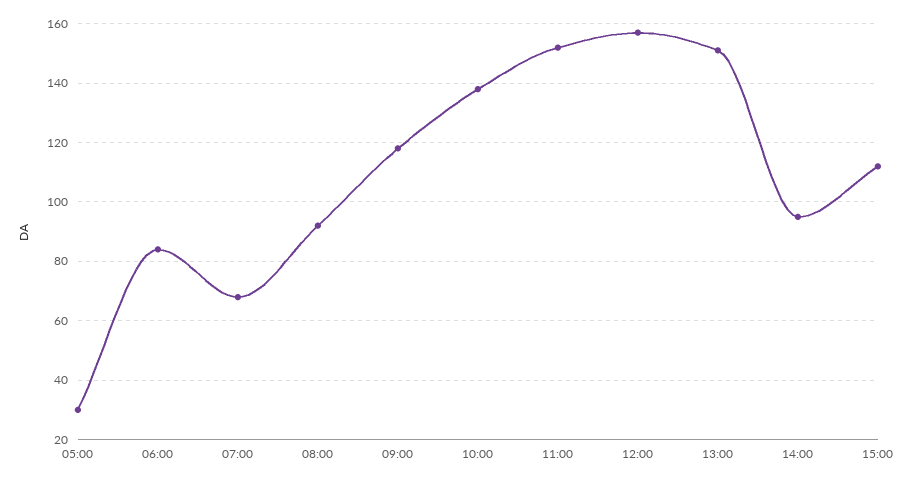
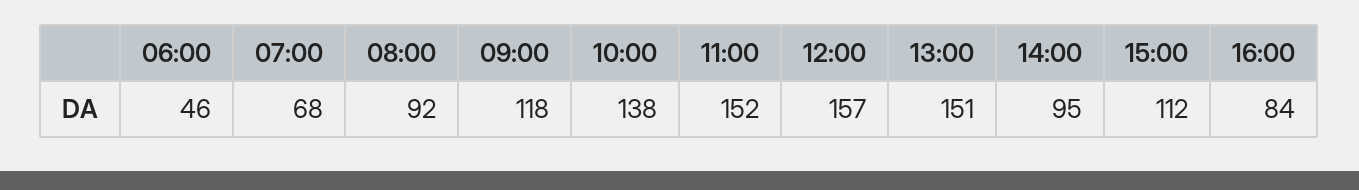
05:00: 30 -> none
06:00: 85 -> 46
16:00: none -> 84

